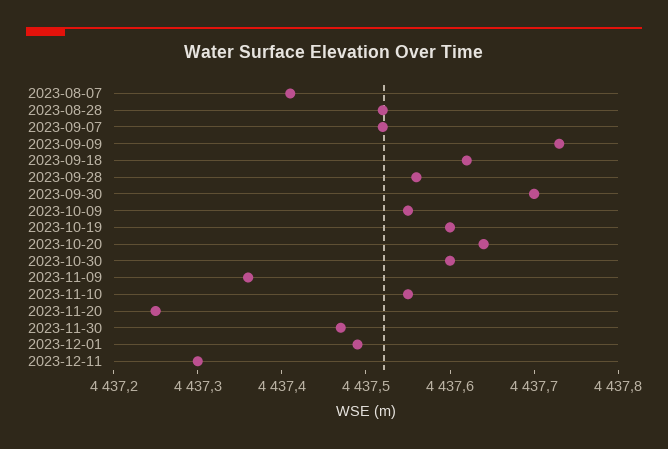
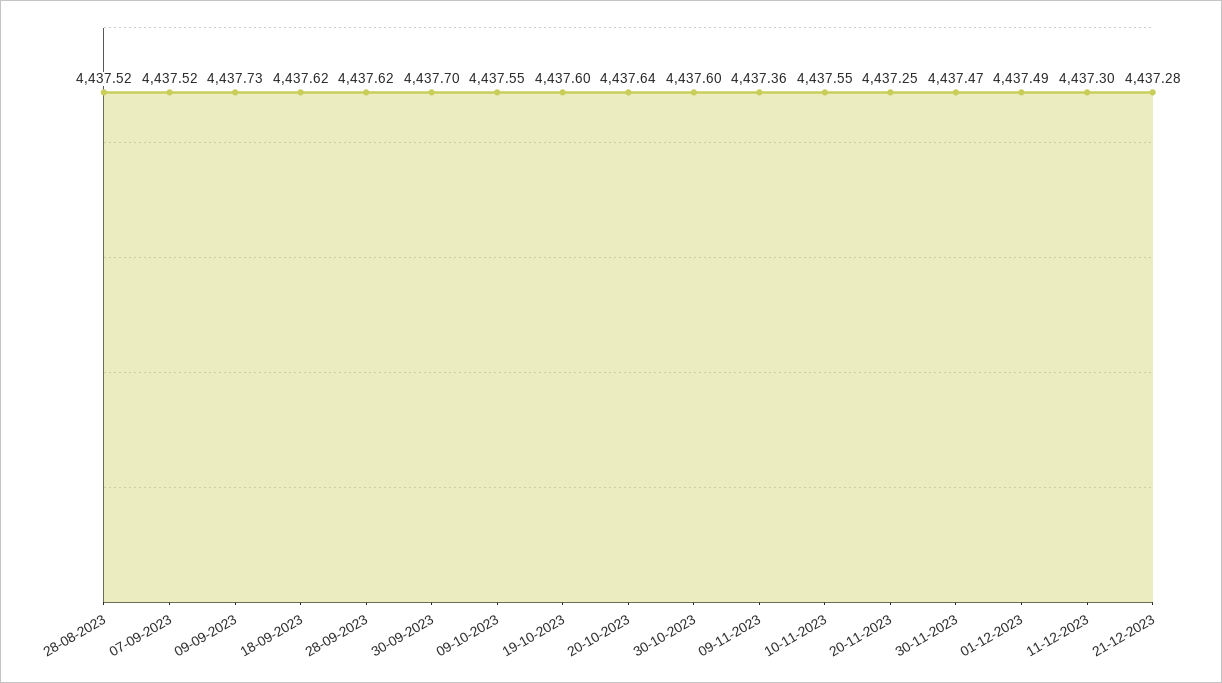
2023-08-07: 4437.41 -> none
2023-09-28: 4437.56 -> 4437.62
21-12-2023: none -> 4437.28

